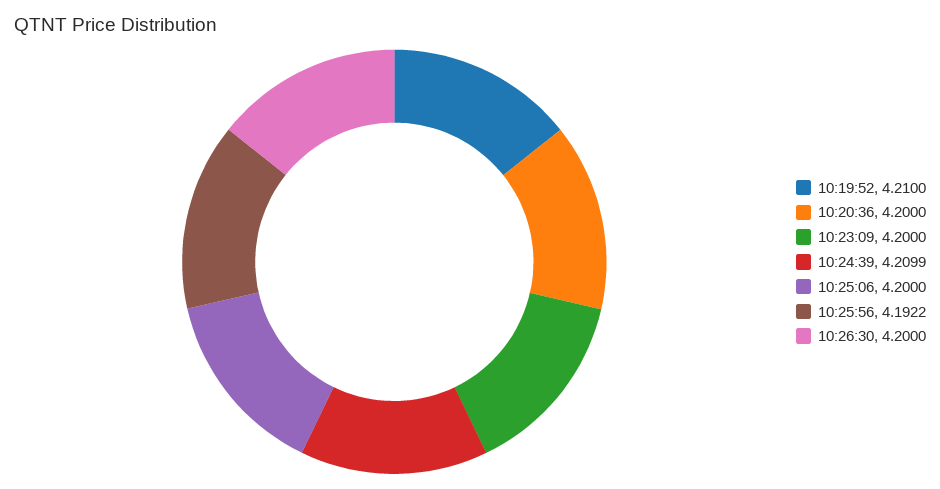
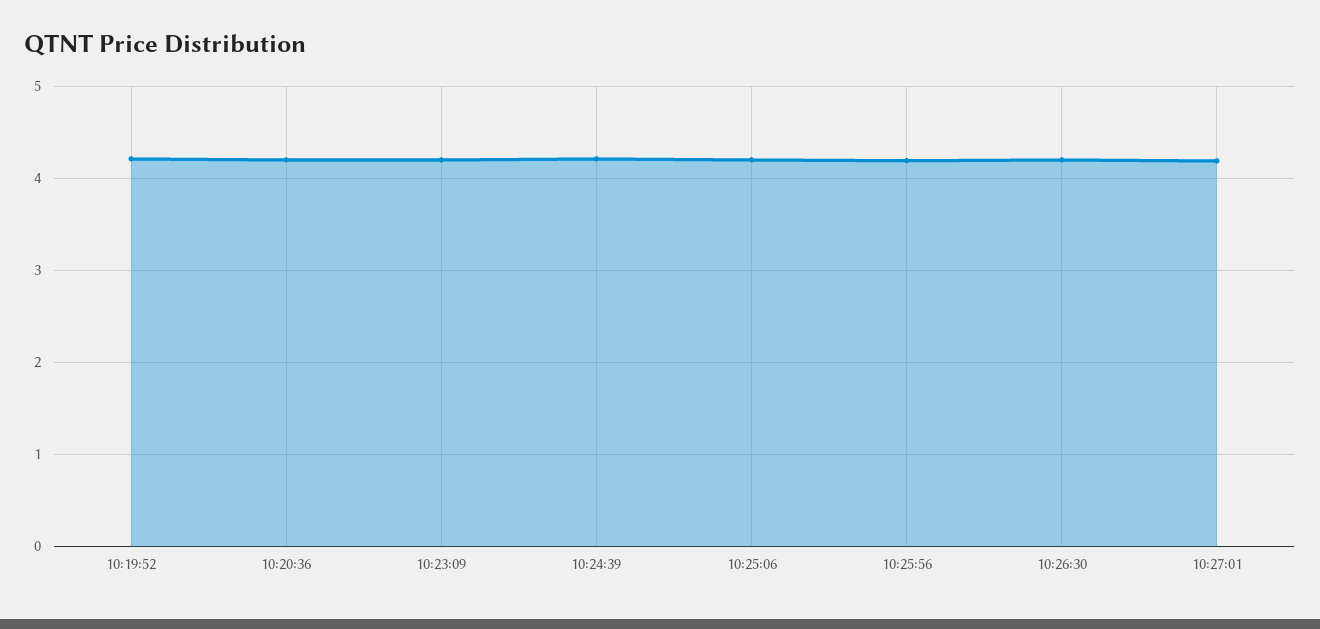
10:27:01: none -> 4.2

